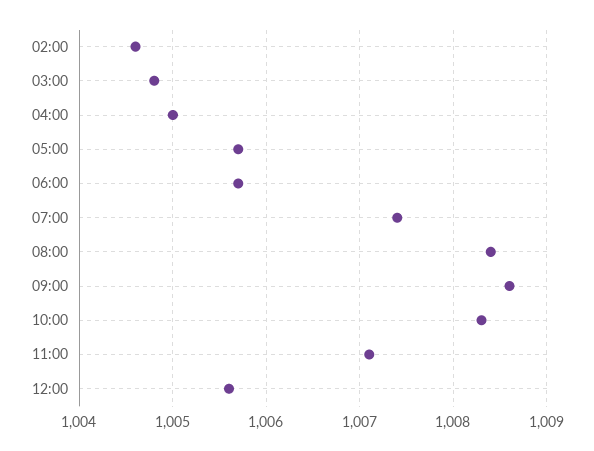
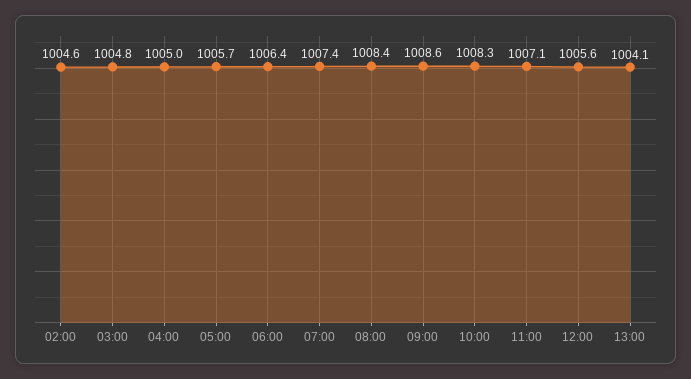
06:00: 1005.7 -> 1006.4
13:00: none -> 1004.1

